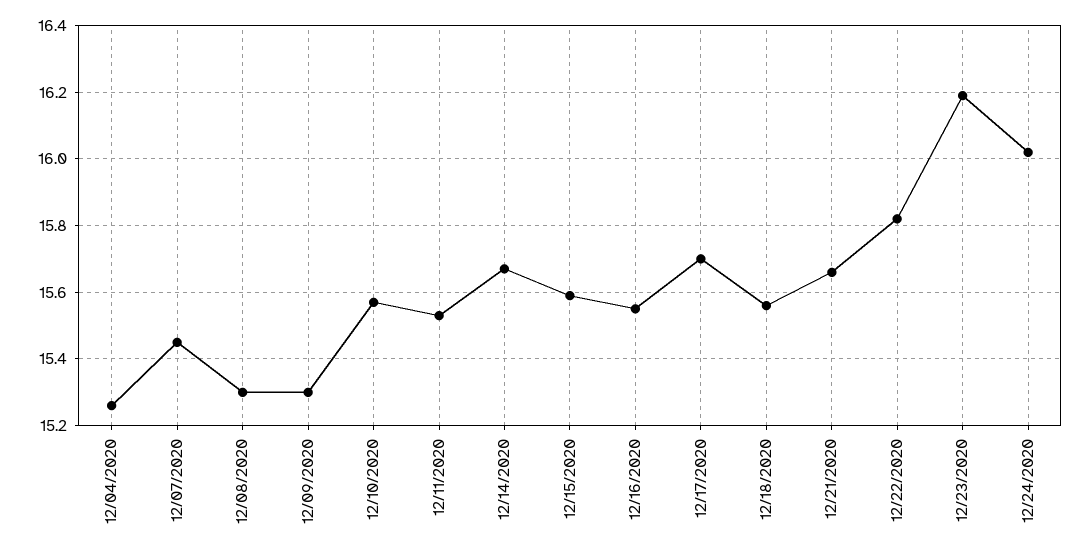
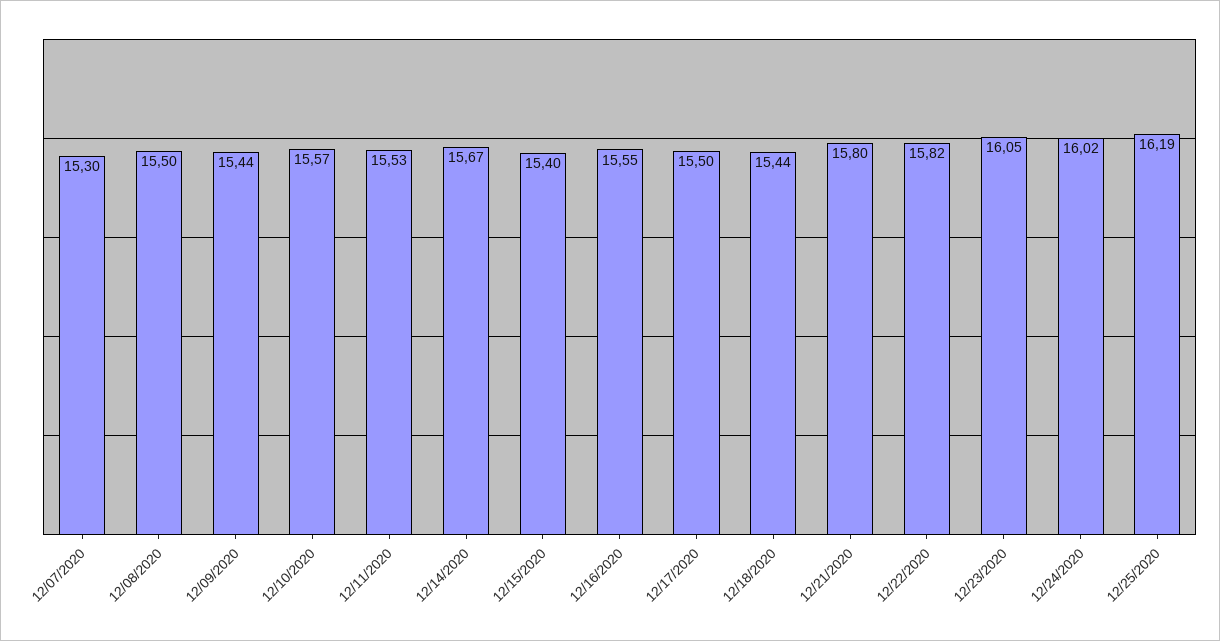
12/04/2020: 15.25 -> none
12/07/2020: 15.45 -> 15.3
12/08/2020: 15.3 -> 15.5
12/09/2020: 15.3 -> 15.44
12/15/2020: 15.6 -> 15.4
12/17/2020: 15.7 -> 15.5
12/18/2020: 15.55 -> 15.44
12/21/2020: 15.65 -> 15.8
12/23/2020: 16.2 -> 16.05
12/25/2020: none -> 16.19

